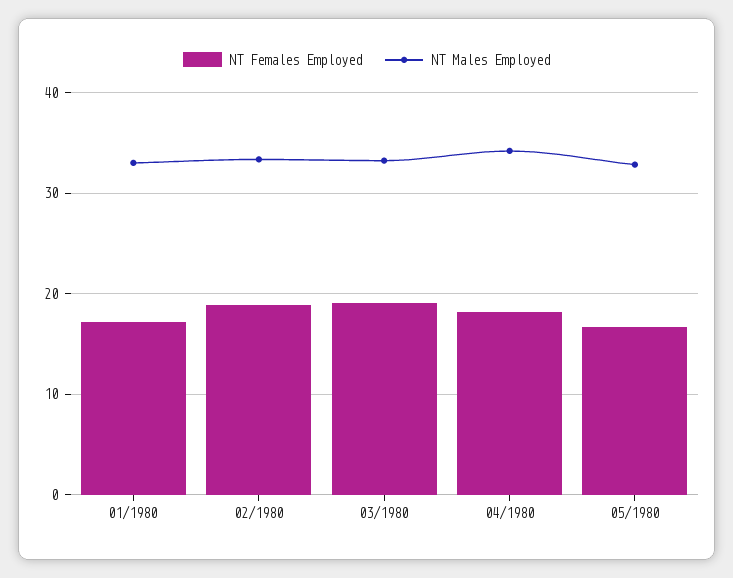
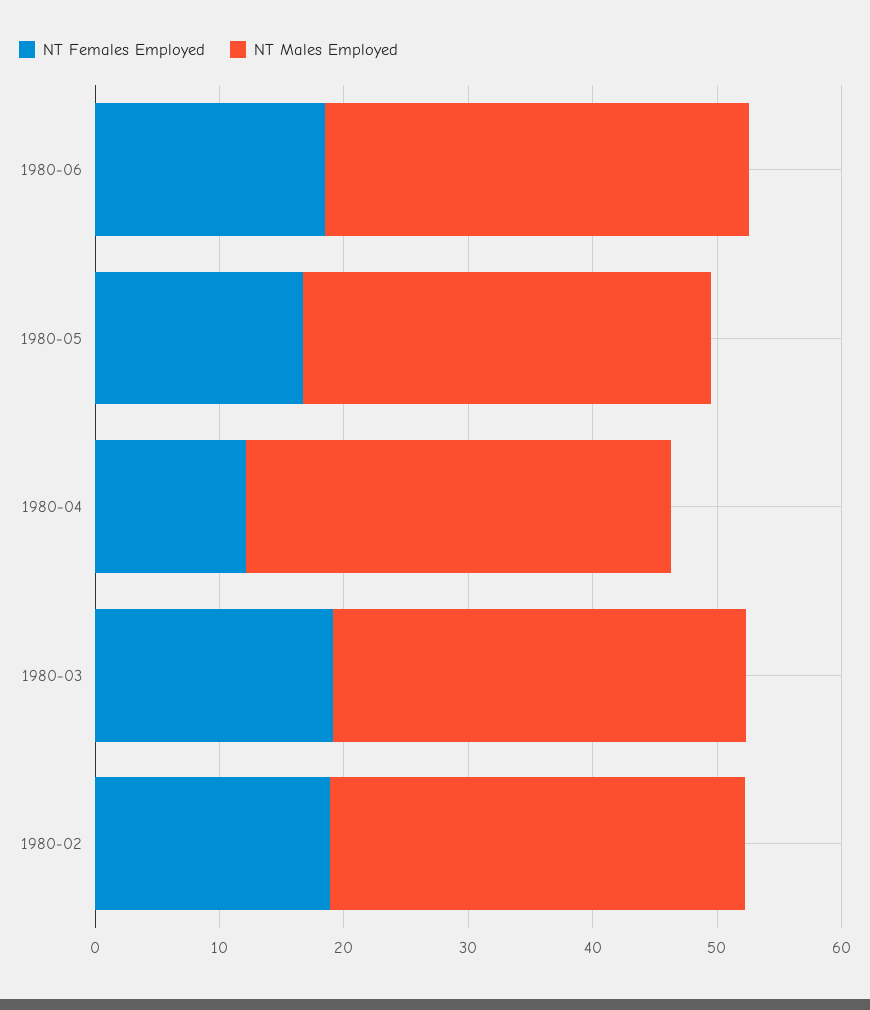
NT Females Employed, 01/1980: 17 -> none
NT Males Employed, 01/1980: 33 -> none
NT Females Employed, 04/1980: 18 -> 12
NT Females Employed, 1980-06: none -> 18
NT Males Employed, 1980-06: none -> 34

